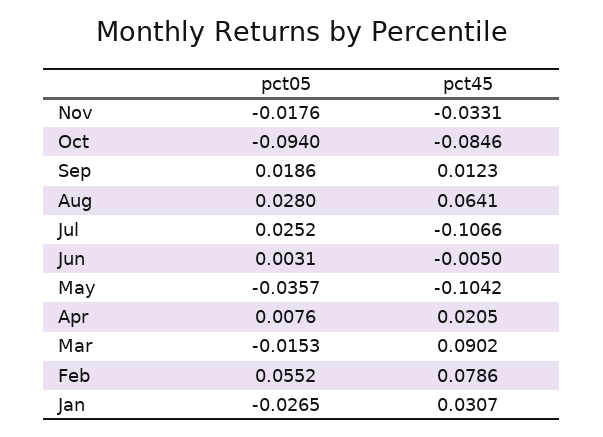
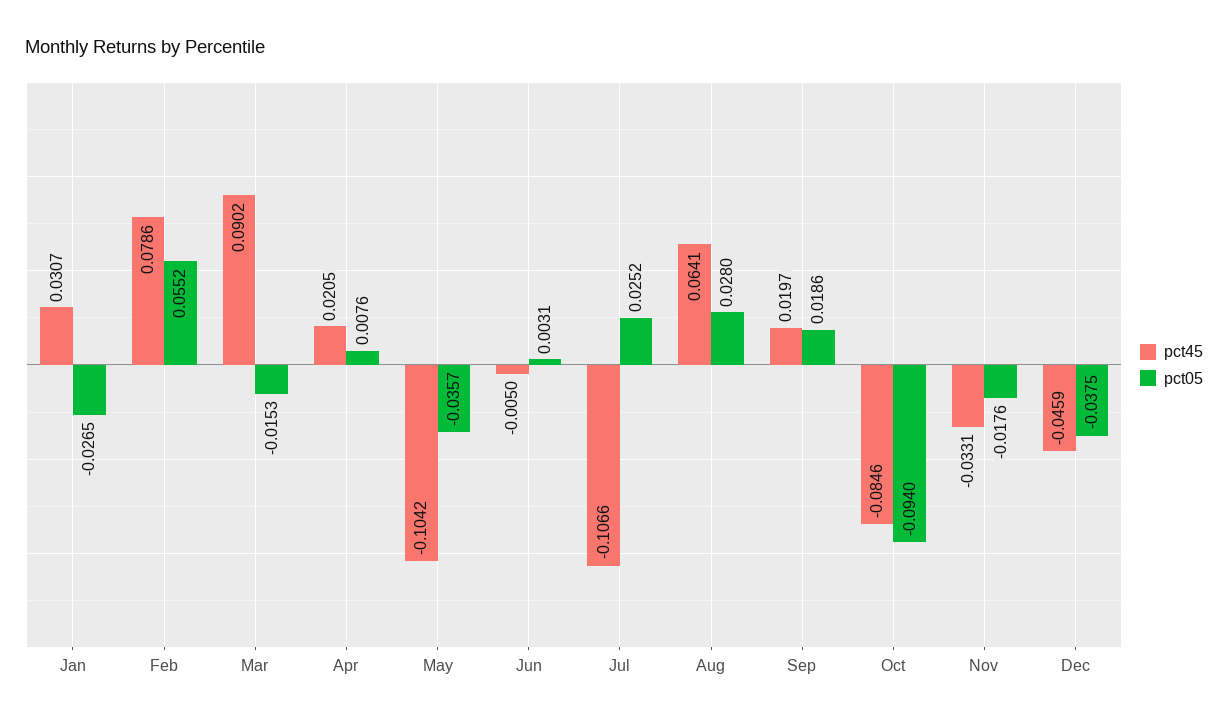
pct45, Sep: 0.0123 -> 0.0197
pct45, Dec: none -> -0.0459
pct05, Dec: none -> -0.0375

